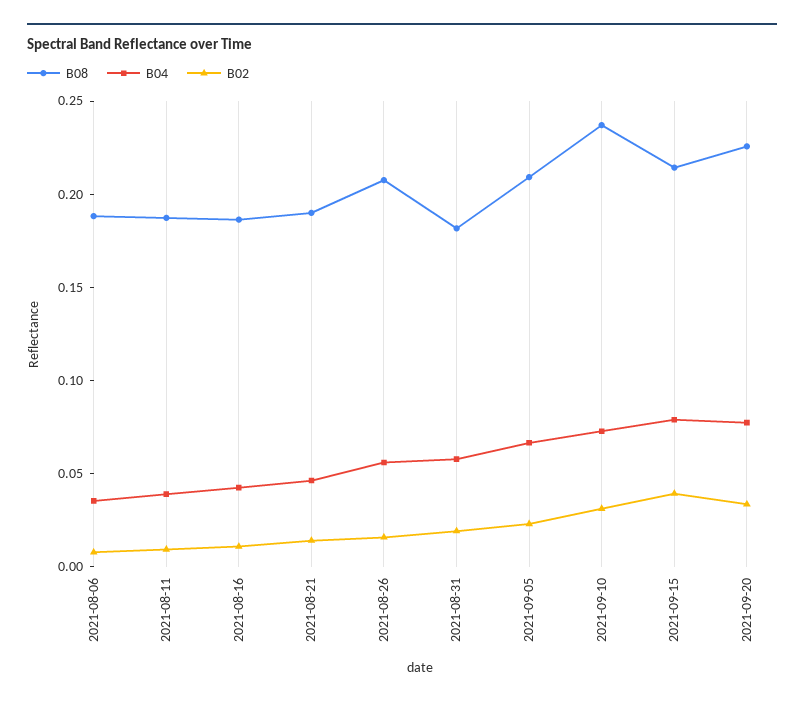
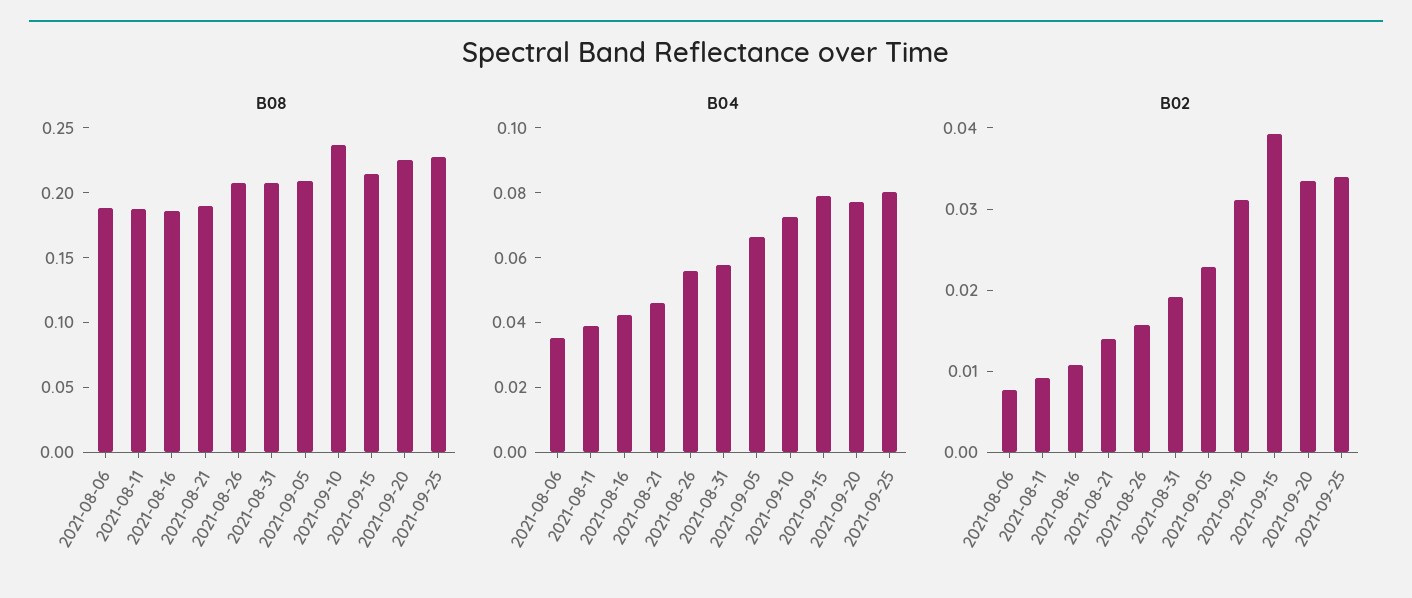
B08, 2021-08-31: 0.18 -> 0.21
B08, 2021-09-25: none -> 0.23
B04, 2021-09-25: none -> 0.08
B02, 2021-09-25: none -> 0.034

